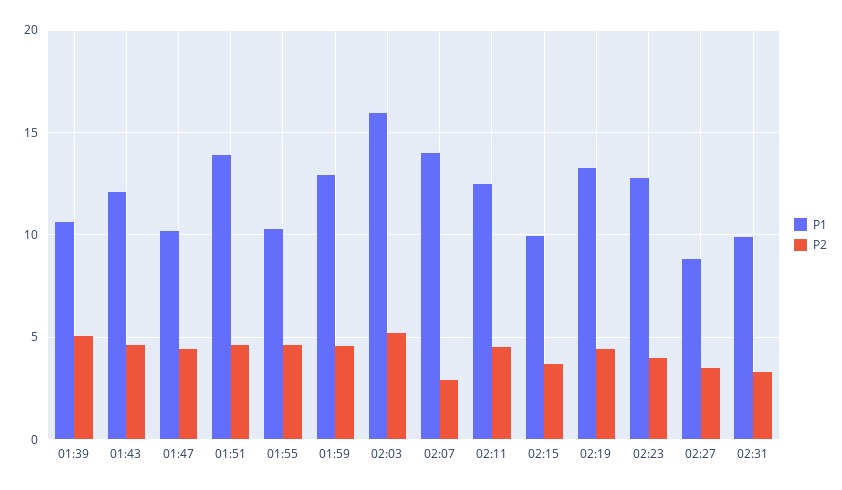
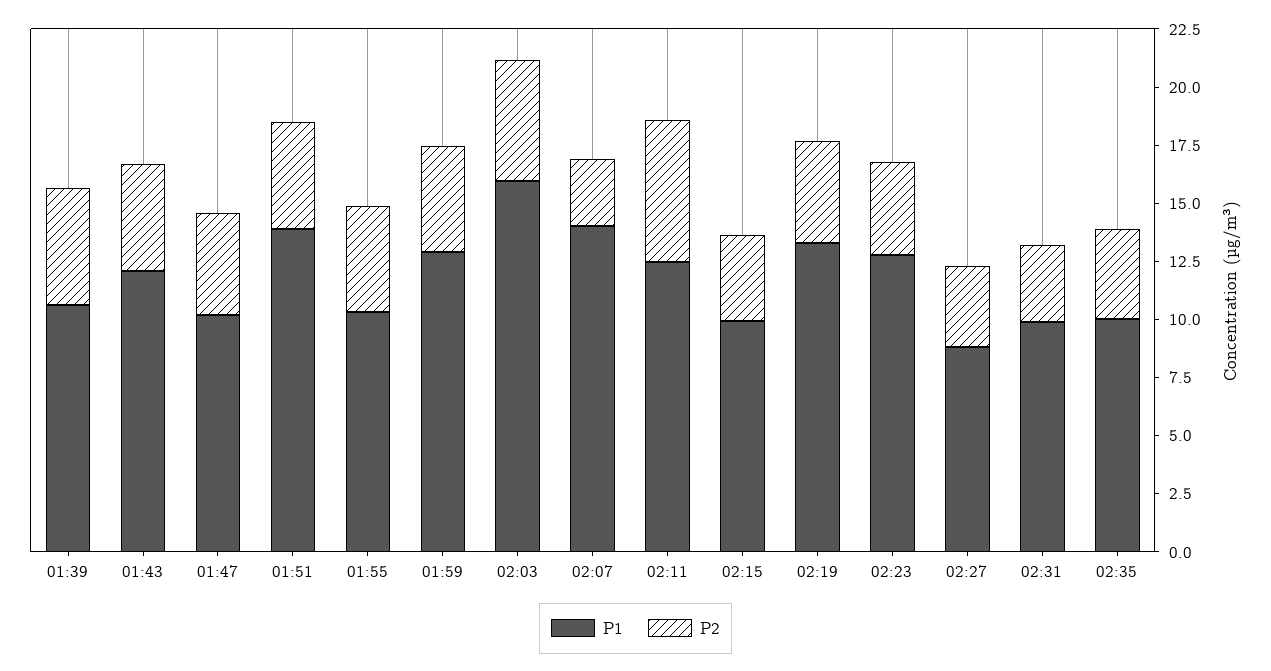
P2, 02:11: 4.5 -> 6
P1, 02:35: none -> 10
P2, 02:35: none -> 4

